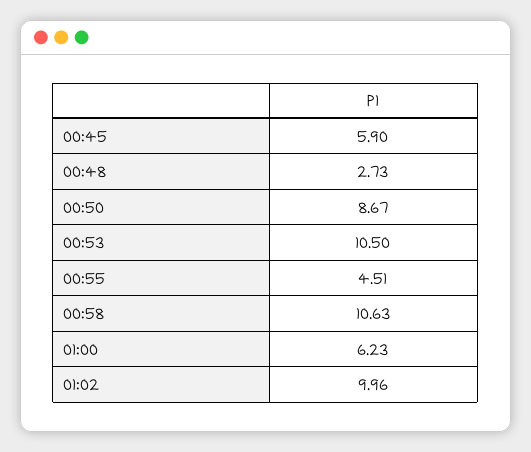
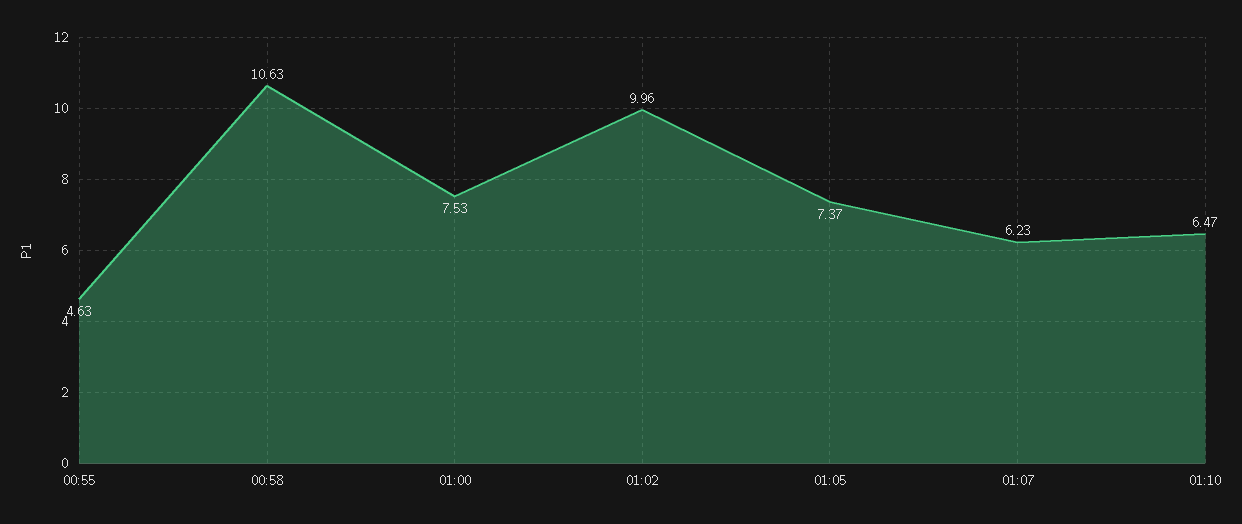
00:45: 5.9 -> none
00:48: 2.73 -> none
00:50: 8.67 -> none
00:53: 10.5 -> none
00:55: 4.51 -> 4.63
01:00: 6.23 -> 7.53
01:05: none -> 7.37
01:07: none -> 6.23
01:10: none -> 6.47

